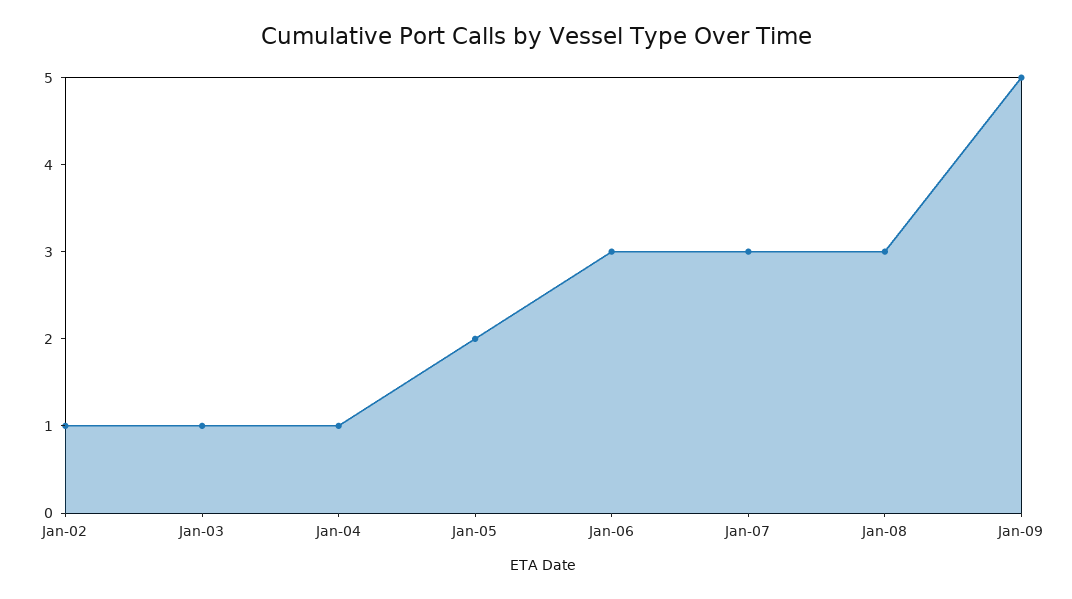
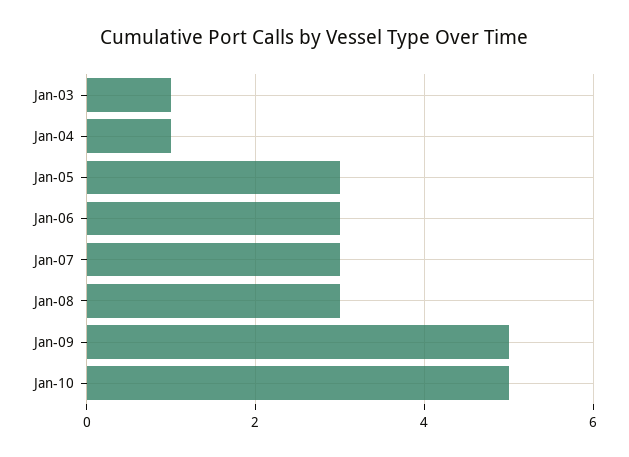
Jan-02: 1 -> none
Jan-05: 2 -> 3
Jan-10: none -> 5

